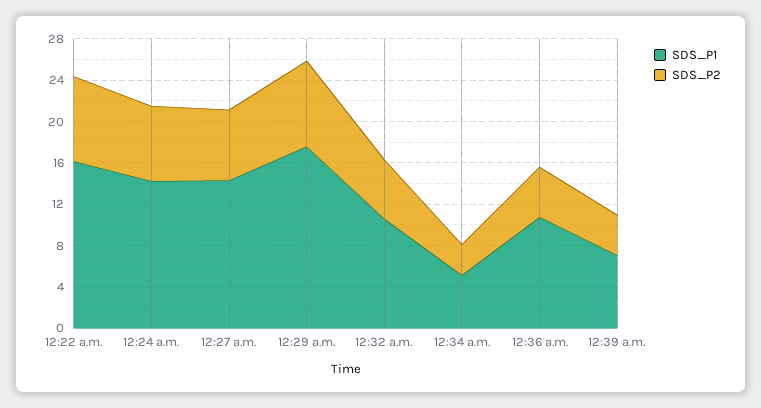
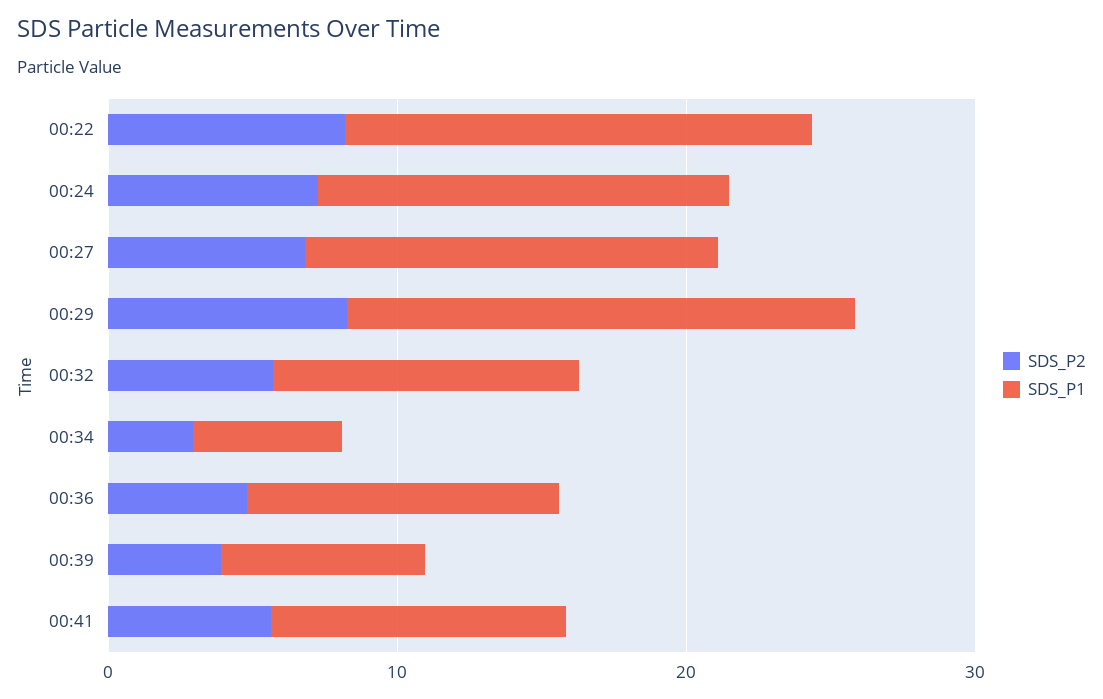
SDS_P2, 00:41: none -> 6
SDS_P1, 00:41: none -> 10

